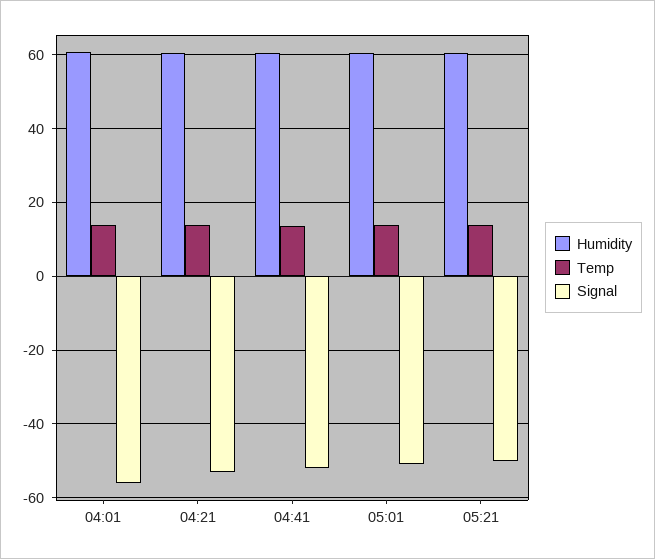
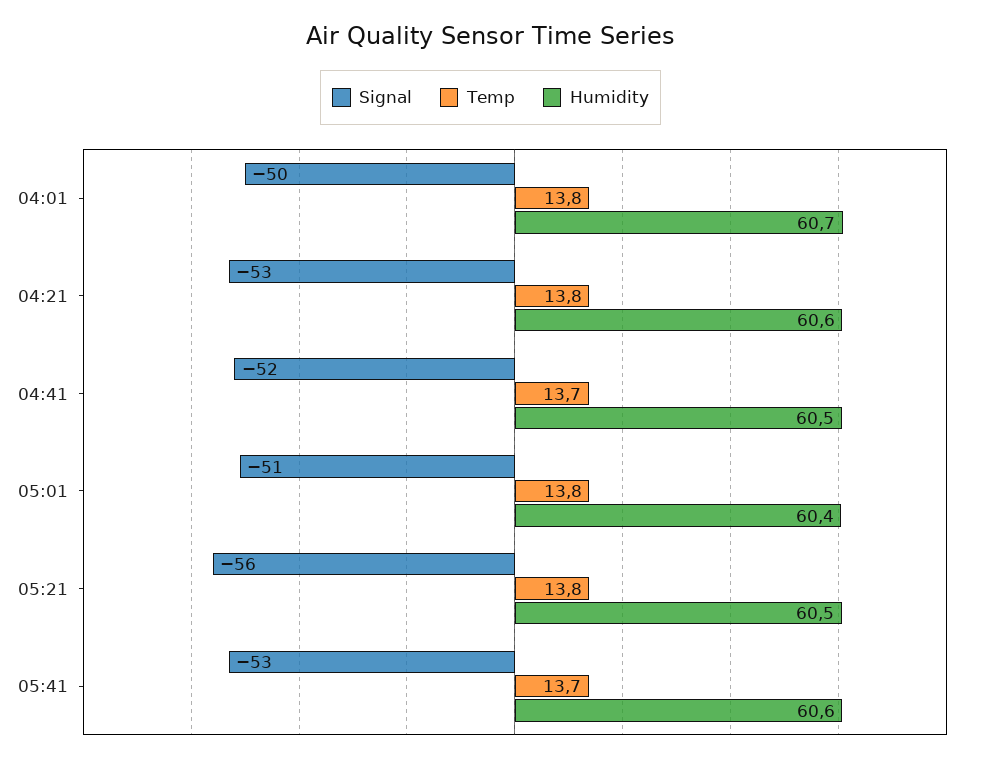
Signal, 04:01: -56 -> -50
Signal, 05:21: -50 -> -56
Signal, 05:41: none -> -53
Temp, 05:41: none -> 13.7
Humidity, 05:41: none -> 60.6

